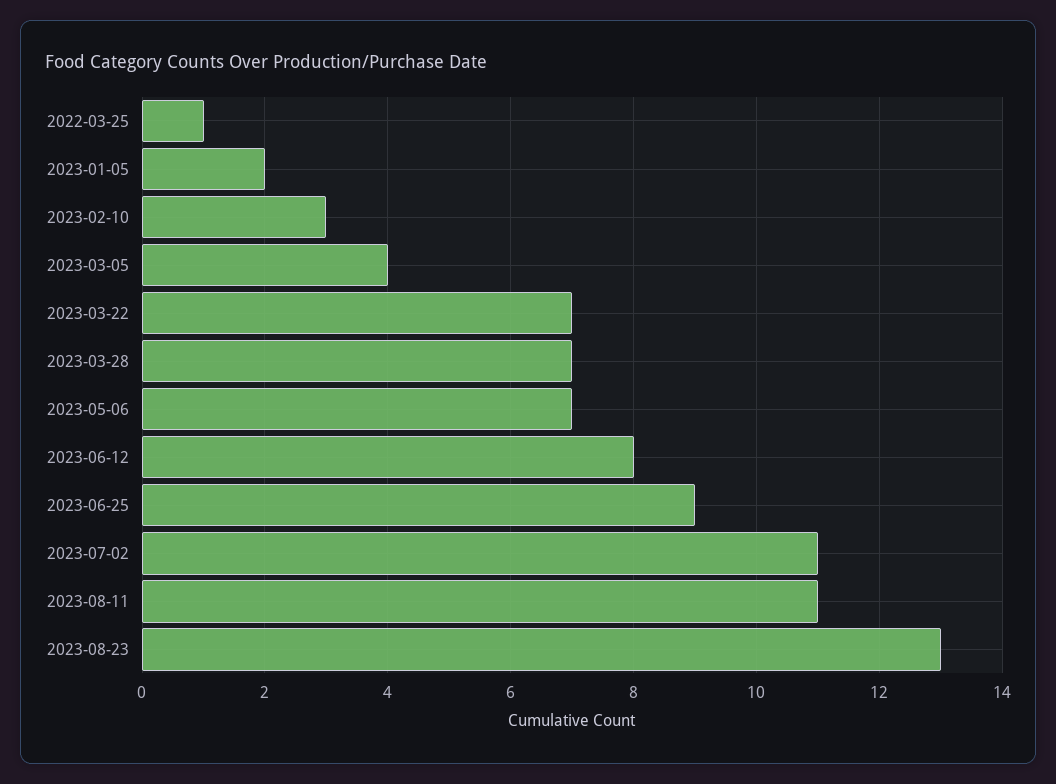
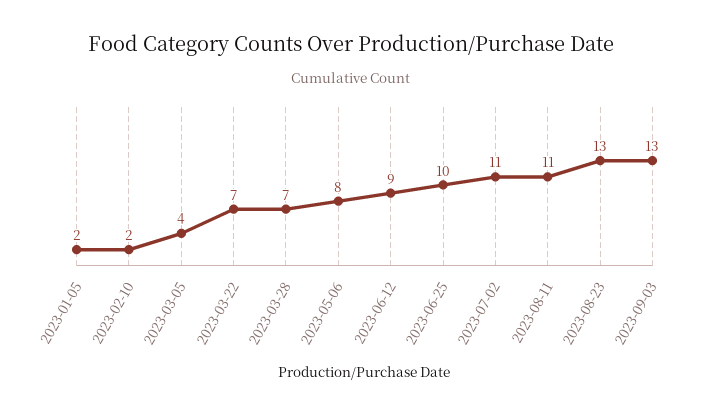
2022-03-25: 1 -> none
2023-02-10: 3 -> 2
2023-05-06: 7 -> 8
2023-06-12: 8 -> 9
2023-06-25: 9 -> 10
2023-09-03: none -> 13

